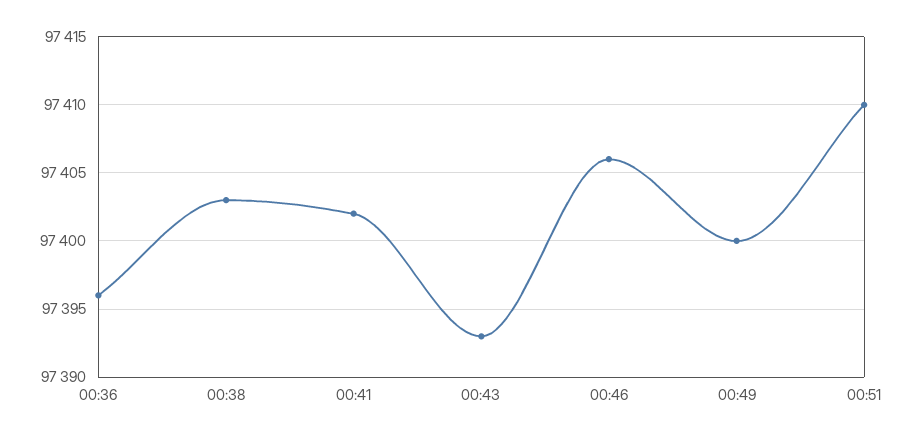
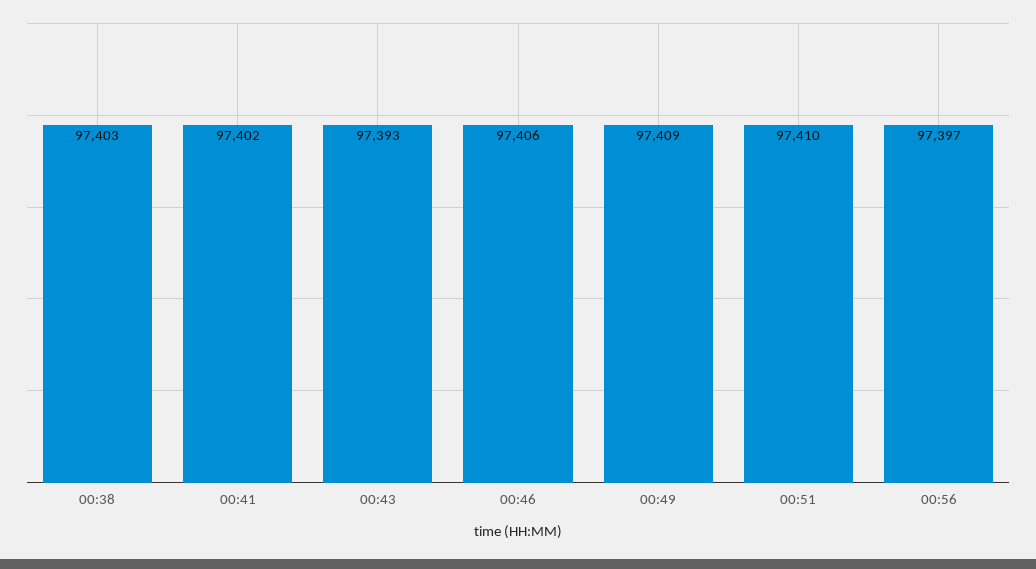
00:36: 97396 -> none
00:49: 97400 -> 97409
00:56: none -> 97397

